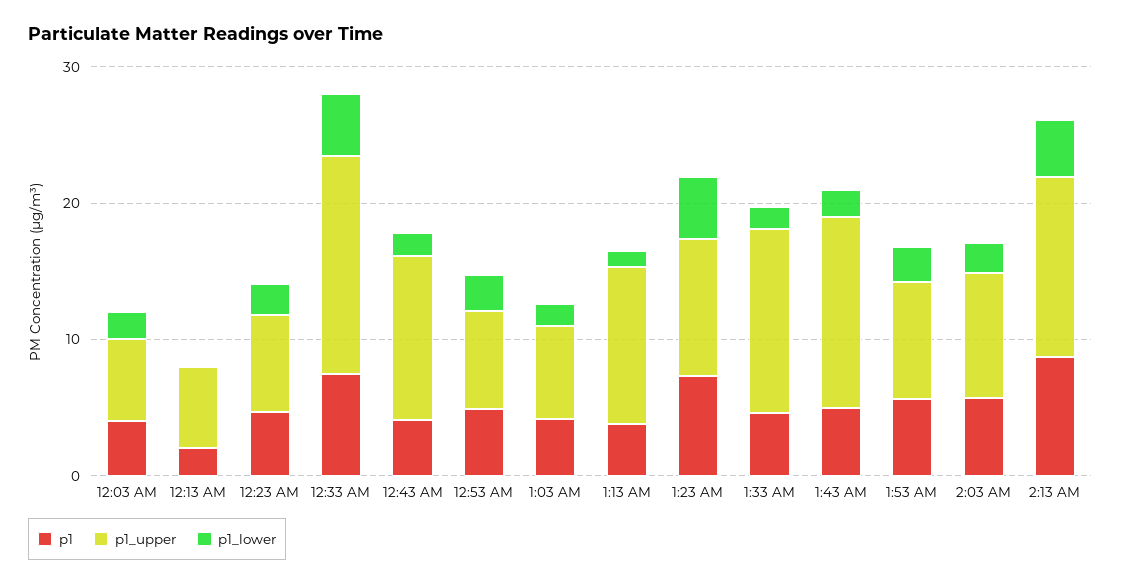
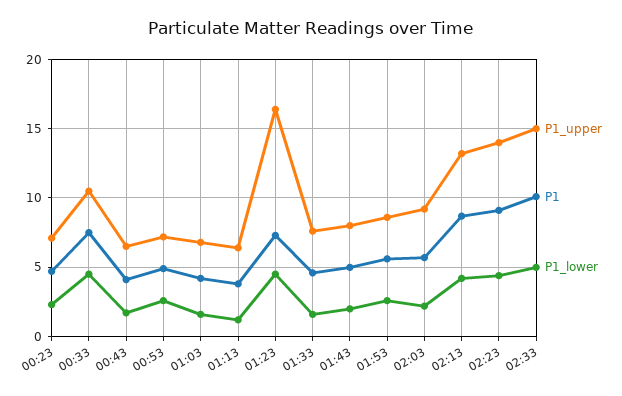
p1, 12:03 AM: 4 -> none
p1_upper, 12:03 AM: 6 -> none
p1_lower, 12:03 AM: 2 -> none
p1, 12:13 AM: 2 -> none
p1_upper, 12:13 AM: 6 -> none
p1_lower, 12:13 AM: 0 -> none
p1_upper, 12:33 AM: 16 -> 10.5
p1_upper, 12:43 AM: 12 -> 6.5
p1_upper, 1:13 AM: 12 -> 6.5
p1_upper, 1:23 AM: 10 -> 16.5
p1_upper, 1:33 AM: 14 -> 7.5
p1_upper, 1:43 AM: 14 -> 8
p1_upper, 02:23: none -> 14
p1, 02:23: none -> 9
p1_lower, 02:23: none -> 4.5
p1_upper, 02:33: none -> 15
p1, 02:33: none -> 10
p1_lower, 02:33: none -> 5

